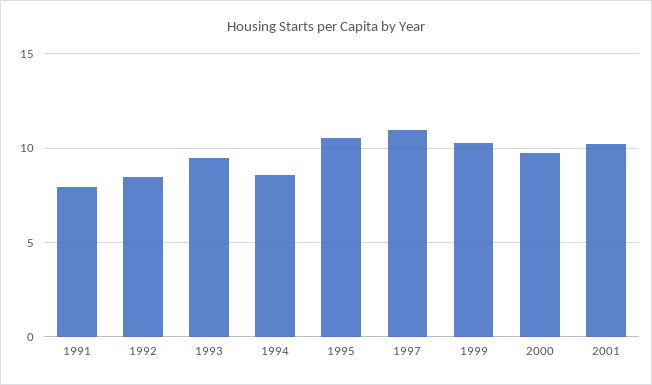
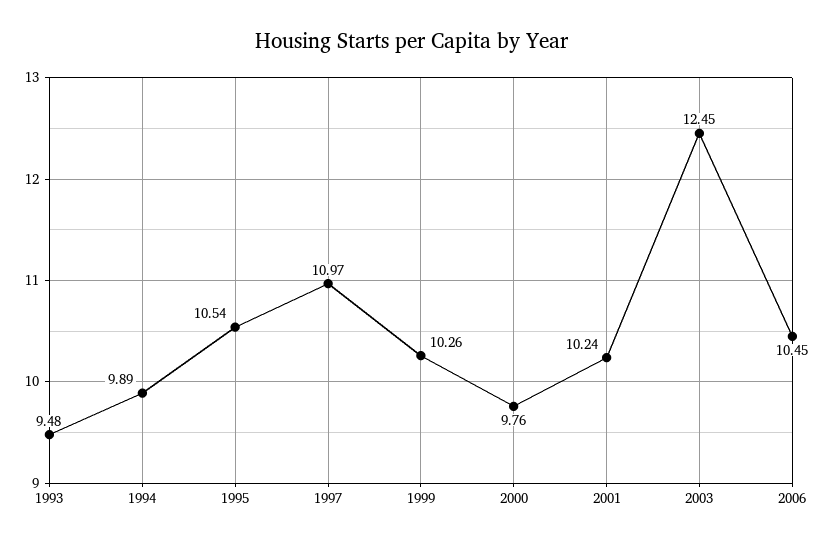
1991: 8 -> none
1992: 8.5 -> none
1994: 8.5 -> 9.89
2003: none -> 12.45
2006: none -> 10.45

